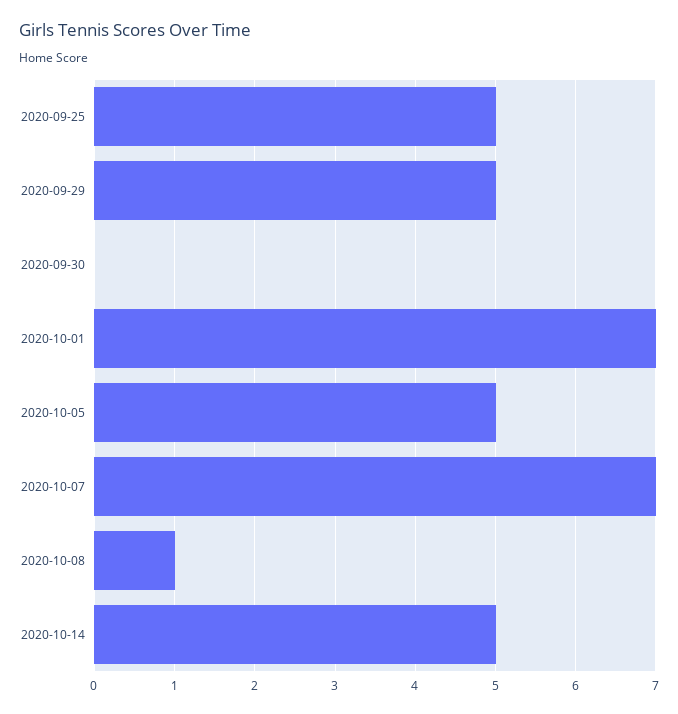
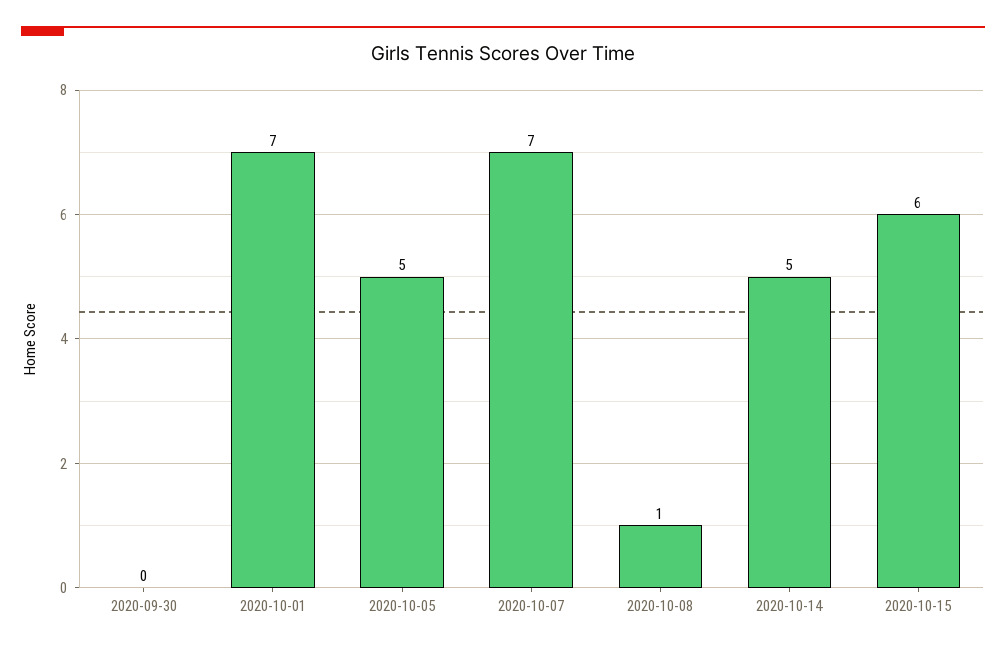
2020-09-25: 5 -> none
2020-09-29: 5 -> none
2020-10-15: none -> 6

